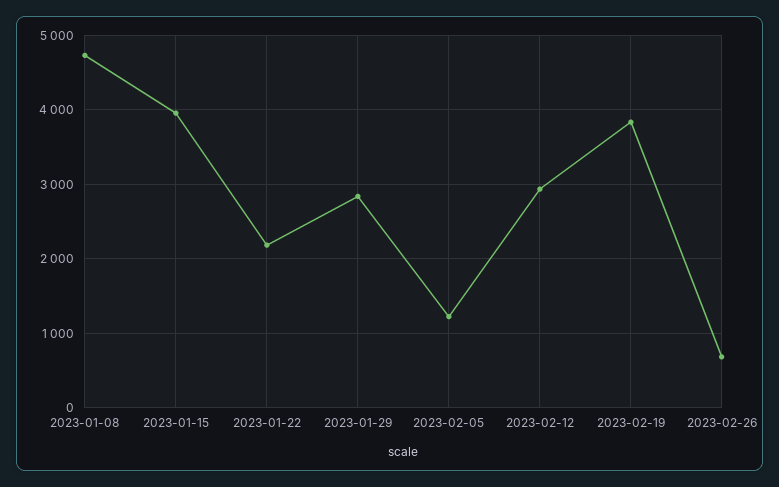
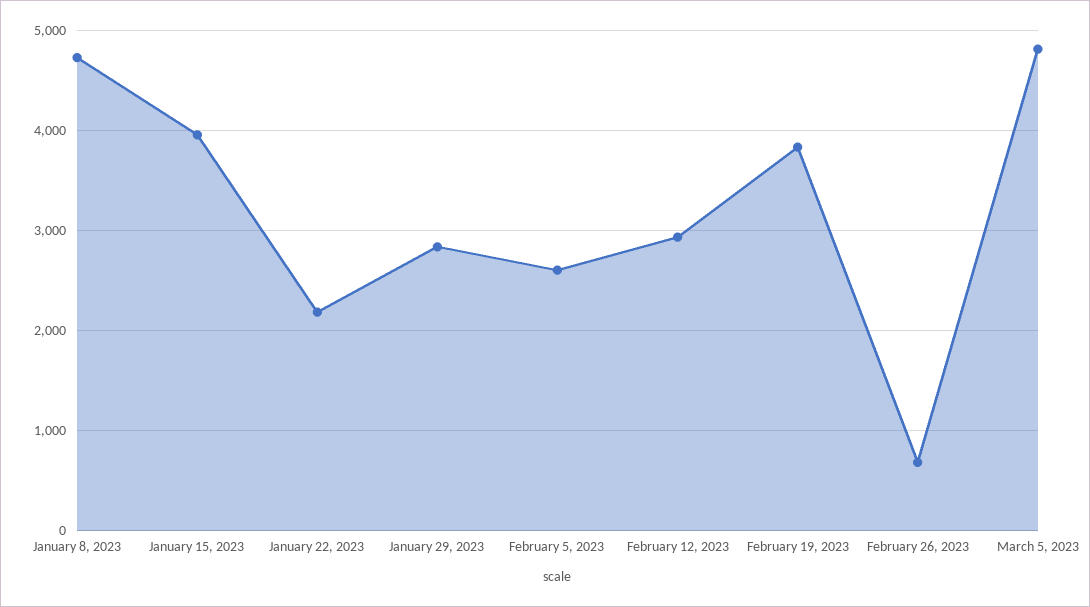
2023-02-05: 1200 -> 2600
March 5, 2023: none -> 4800

